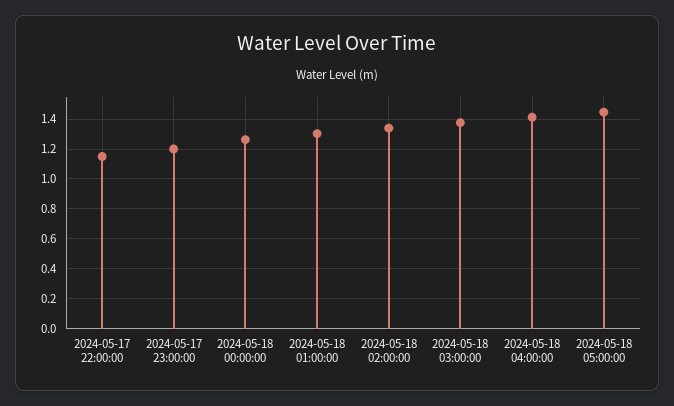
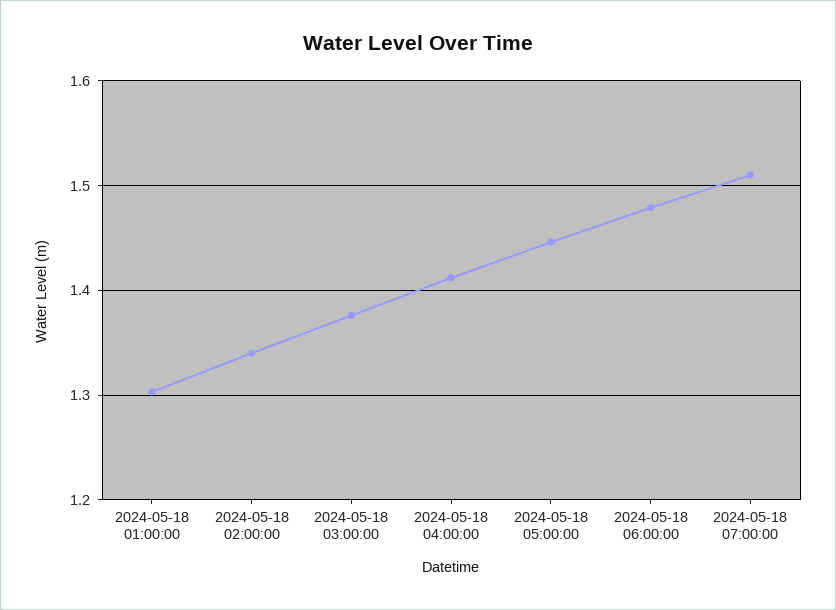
2024-05-17 22:00:00: 1.15 -> none
2024-05-17 23:00:00: 1.2 -> none
2024-05-18 00:00:00: 1.25 -> none
2024-05-18 06:00:00: none -> 1.48
2024-05-18 07:00:00: none -> 1.51

